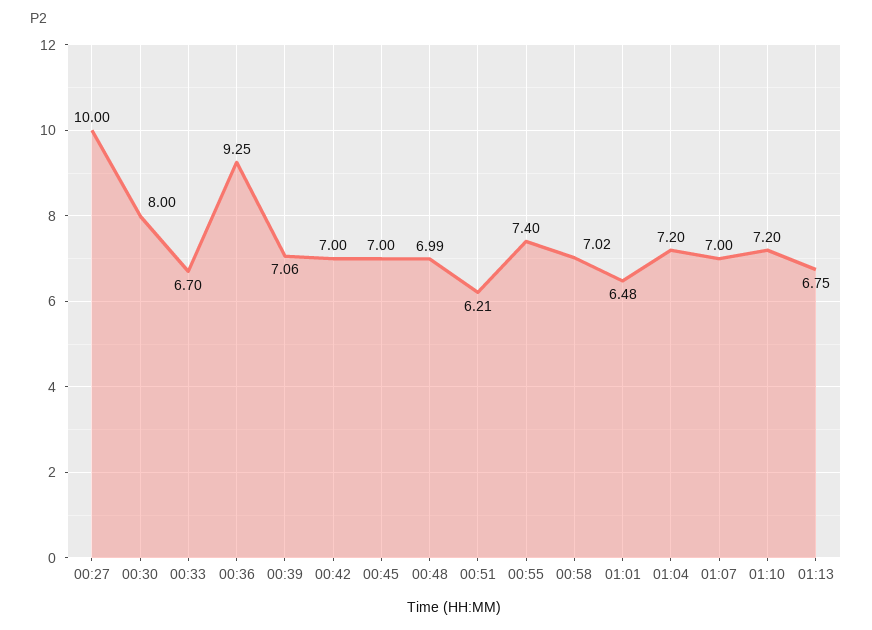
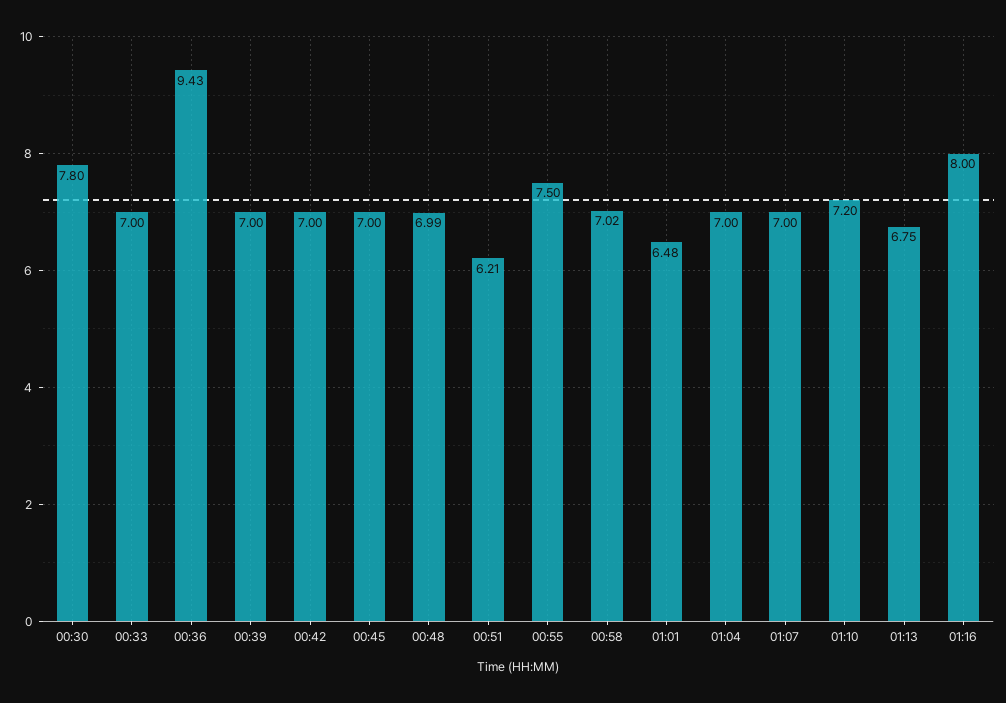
00:27: 10 -> none
00:30: 8 -> 7.8
00:33: 6.7 -> 7
00:36: 9.25 -> 9.43
00:39: 7.06 -> 7
00:55: 7.4 -> 7.5
01:04: 7.2 -> 7
01:16: none -> 8

